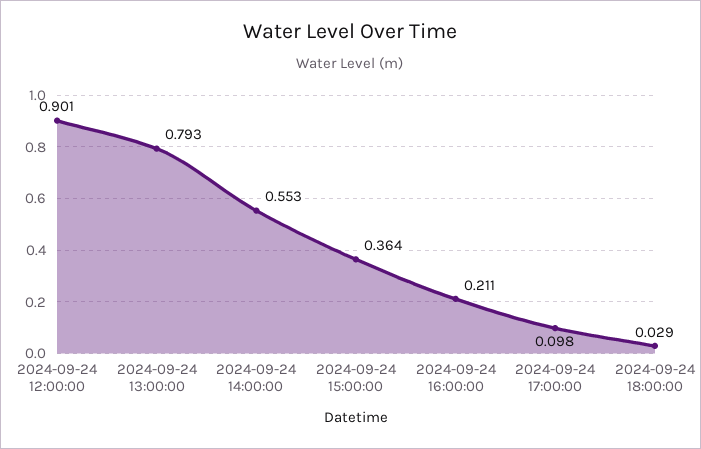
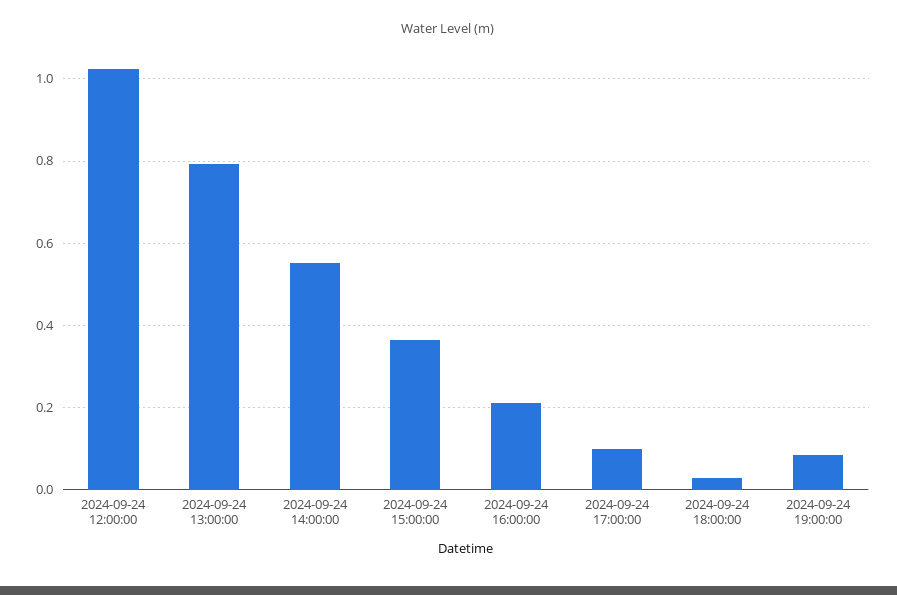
2024-09-24 12:00:00: 0.901 -> 1.02
2024-09-24 19:00:00: none -> 0.08

